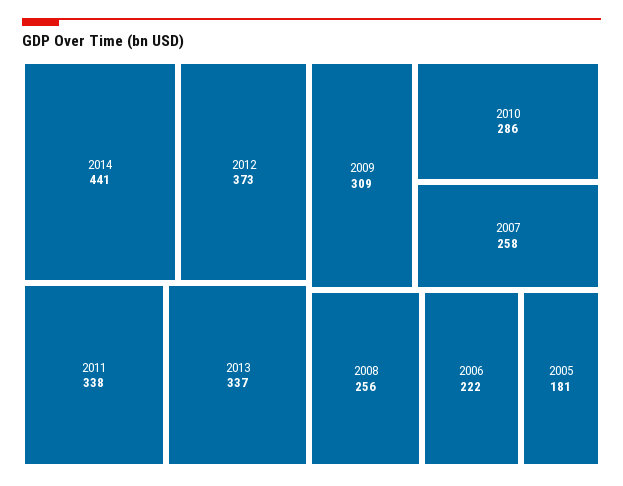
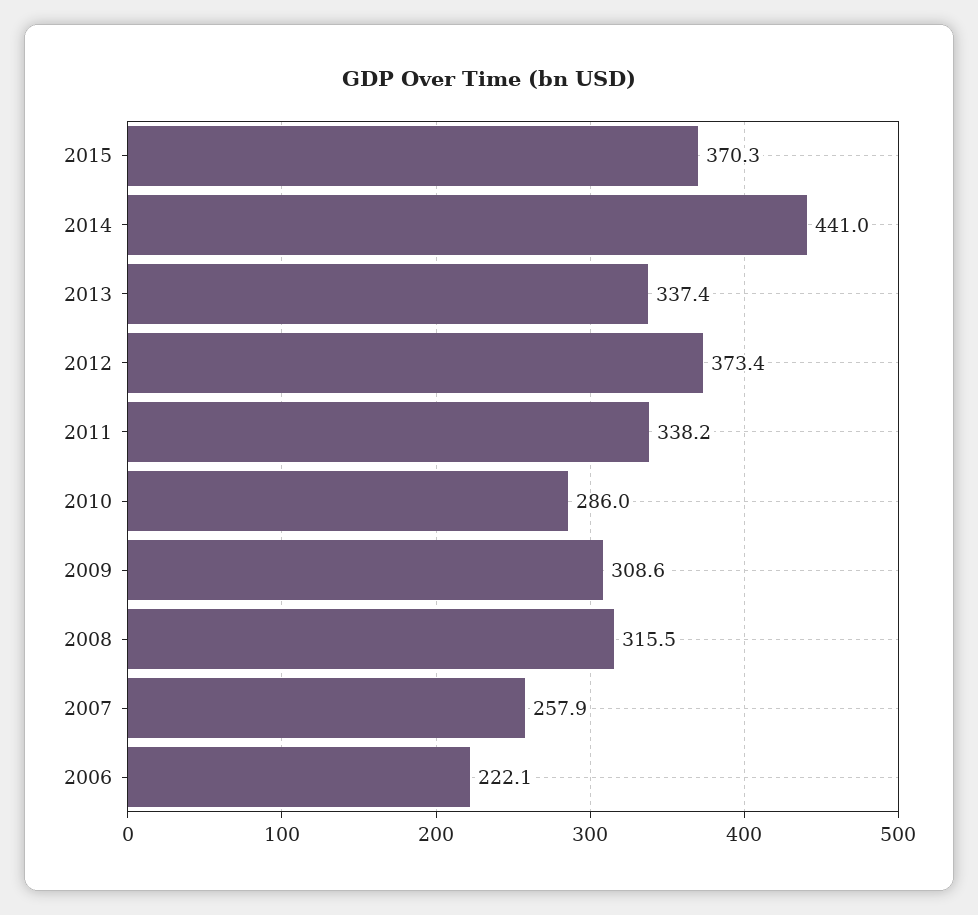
2008: 256 -> 315.5
2005: 181 -> none
2015: none -> 370.3

